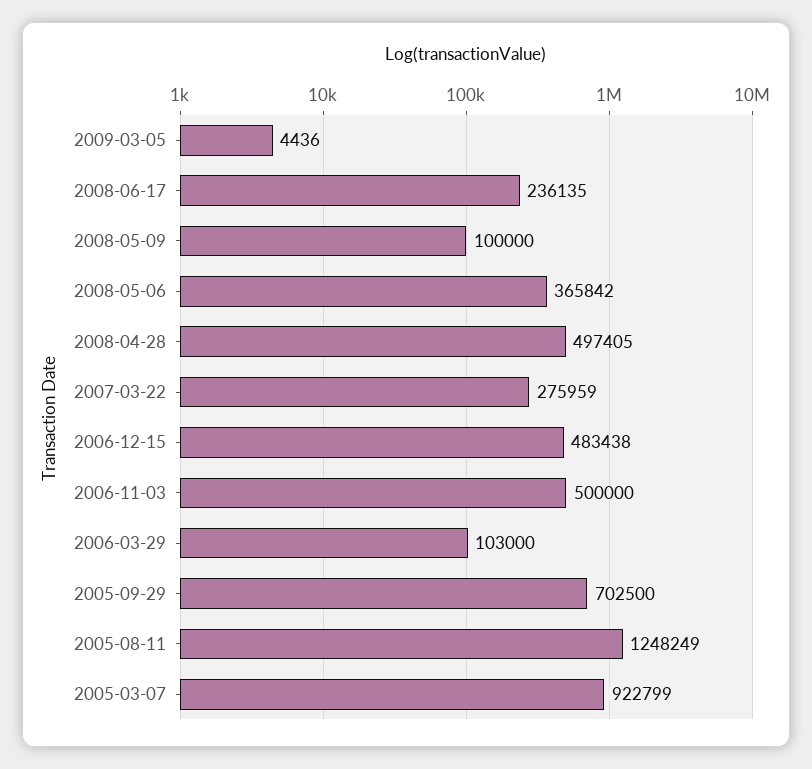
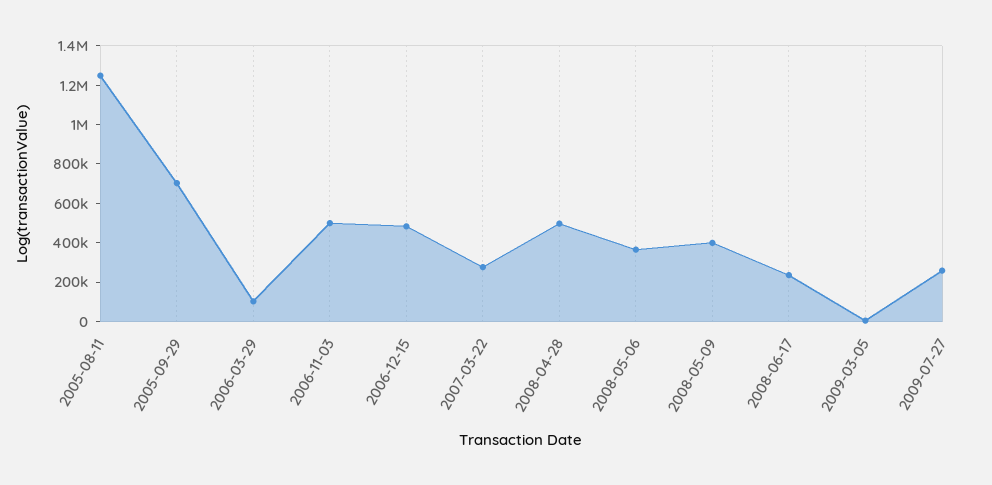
2008-05-09: 100000 -> 400000
2005-03-07: 922799 -> none
2009-07-27: none -> 250000

